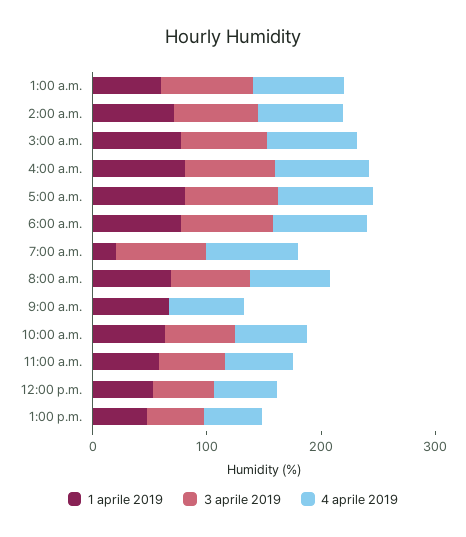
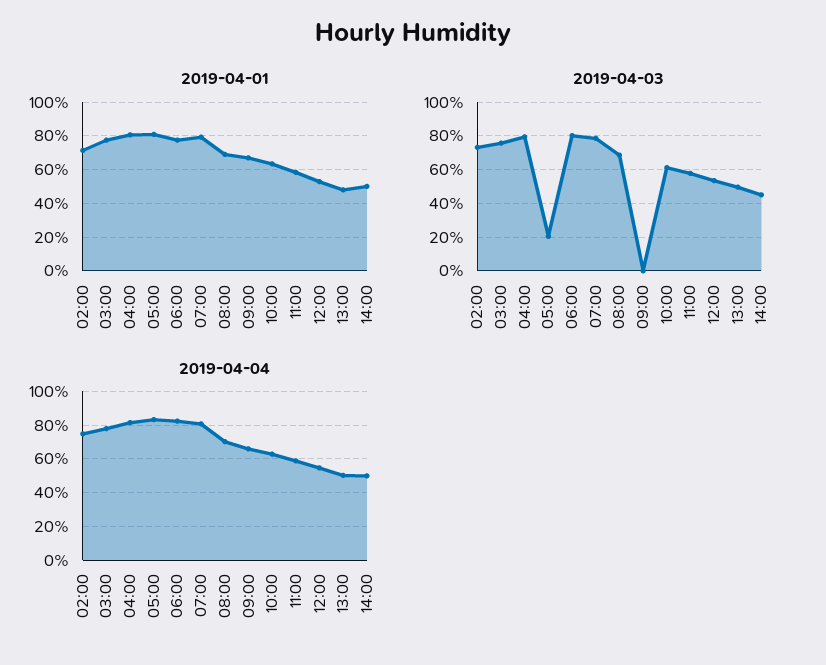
1 aprile 2019, 1:00 a.m.: 60 -> none
3 aprile 2019, 1:00 a.m.: 80 -> none
4 aprile 2019, 1:00 a.m.: 80 -> none
3 aprile 2019, 5:00 a.m.: 80 -> 20
1 aprile 2019, 7:00 a.m.: 20 -> 80
1 aprile 2019, 14:00: none -> 50
3 aprile 2019, 14:00: none -> 45
4 aprile 2019, 14:00: none -> 50

